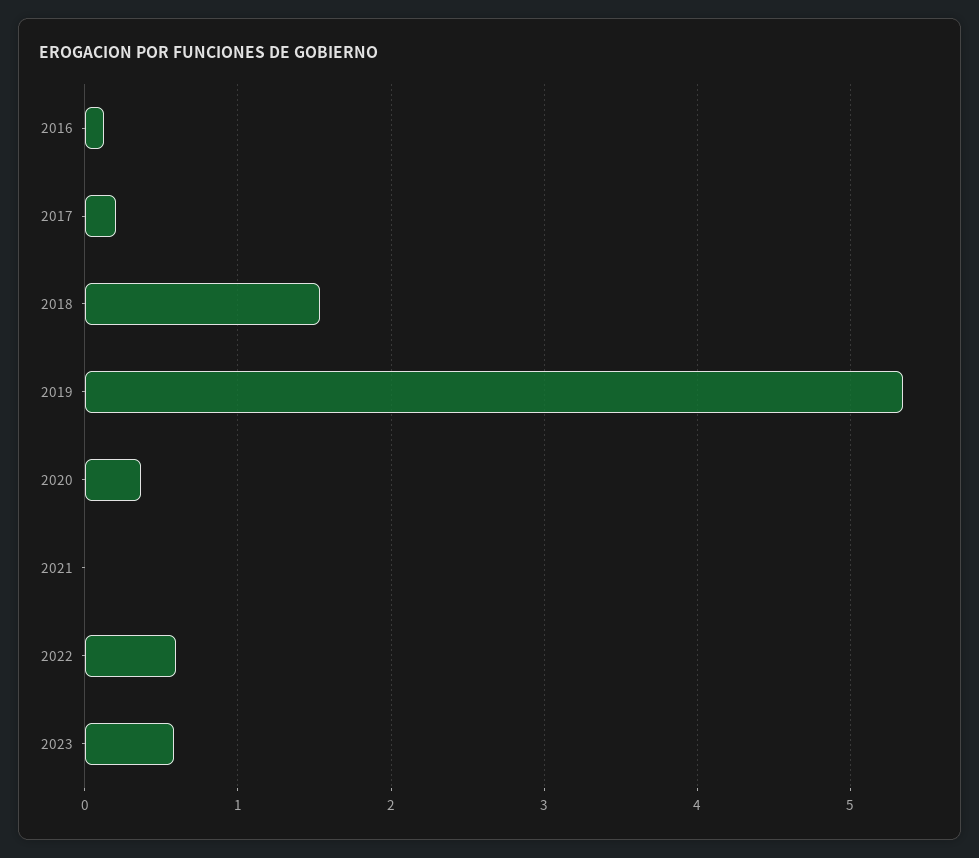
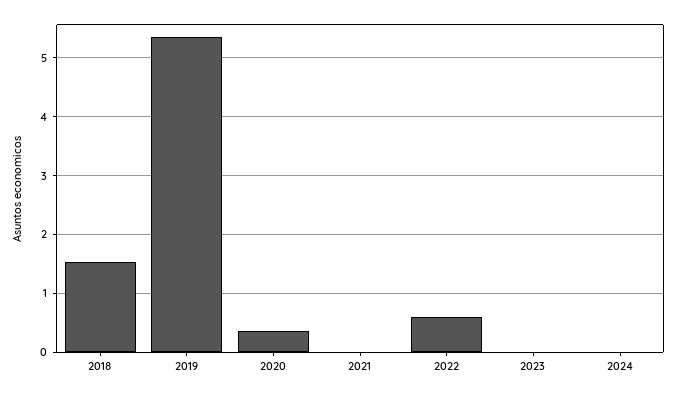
2016: 0.1 -> none
2017: 0.2 -> none
2023: 0.6 -> 0
2024: none -> 0

